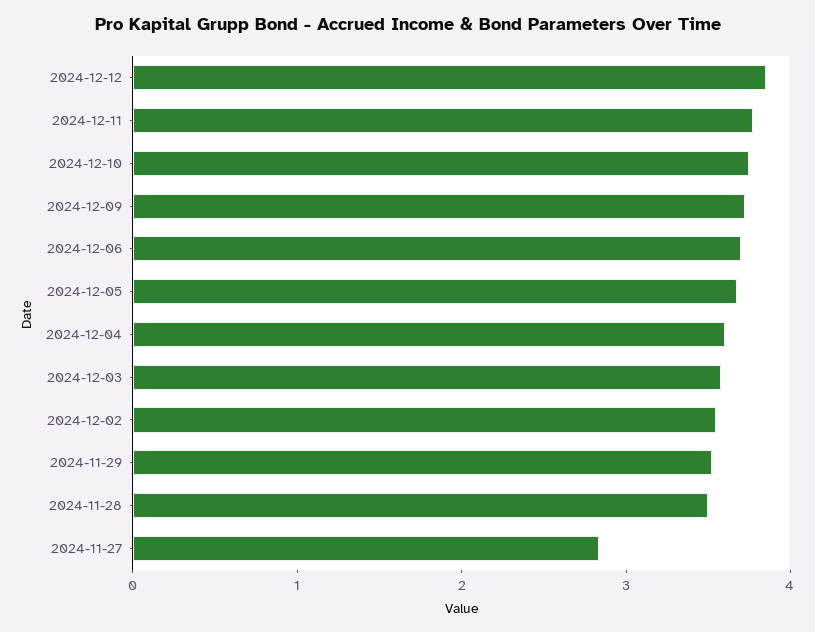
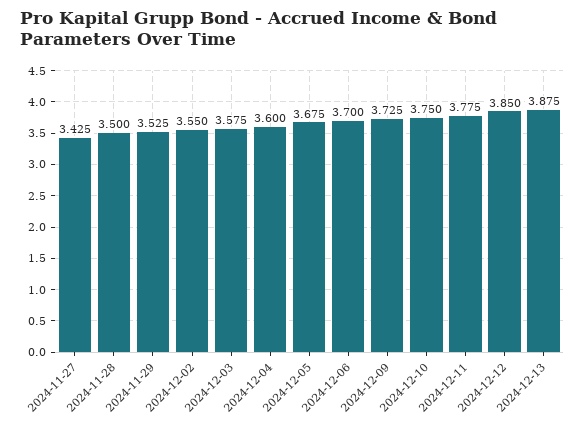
2024-11-27: 2.8 -> 3.425
2024-12-13: none -> 3.875

